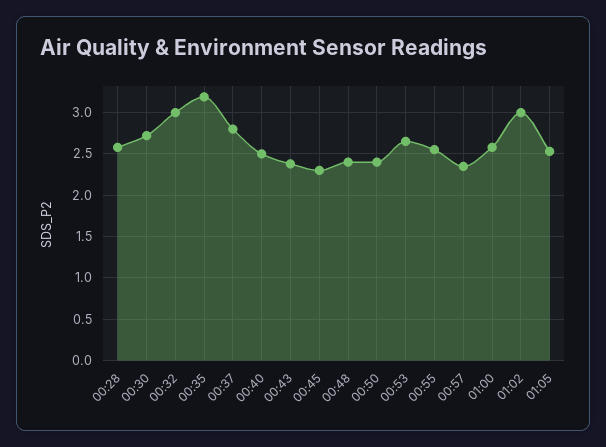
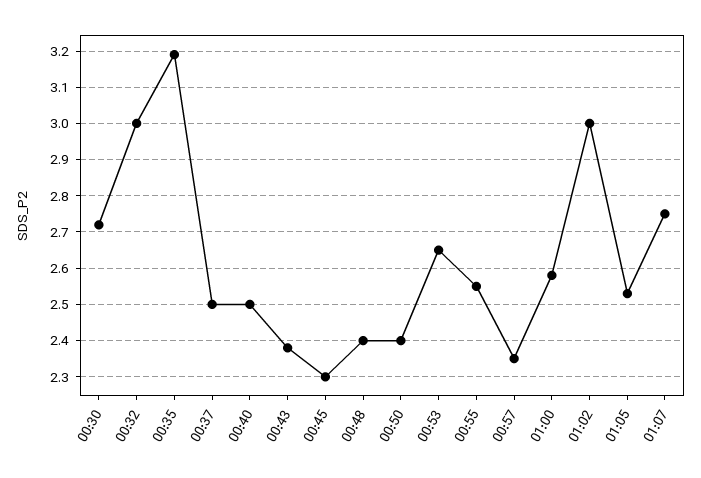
00:28: 2.6 -> none
00:37: 2.8 -> 2.5
01:07: none -> 2.75

